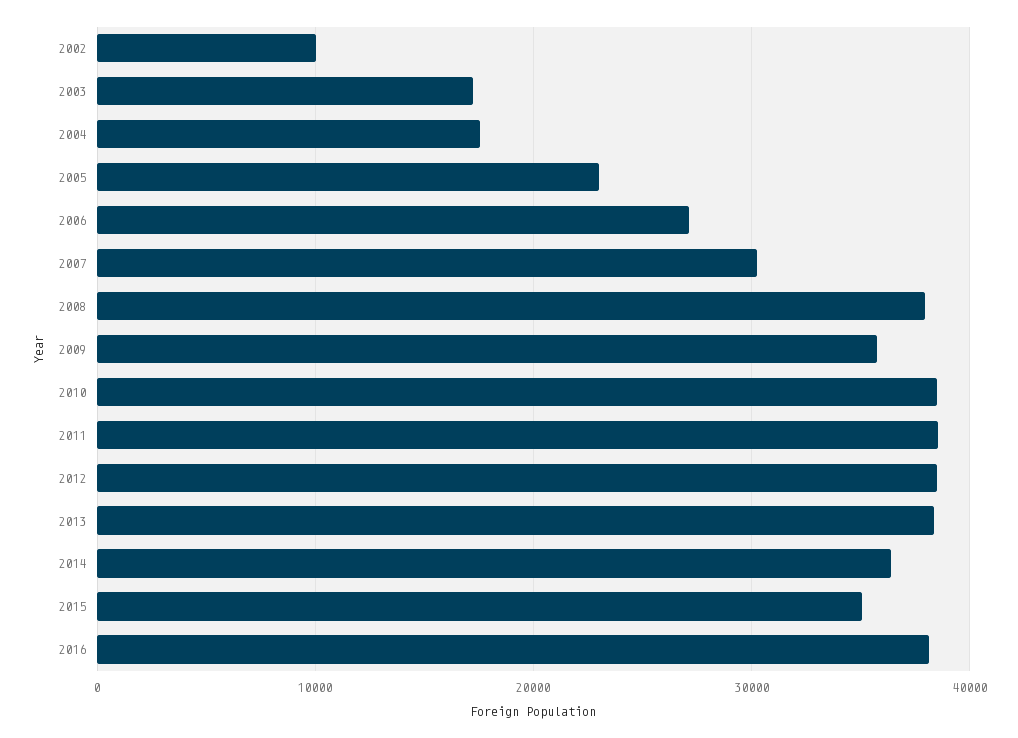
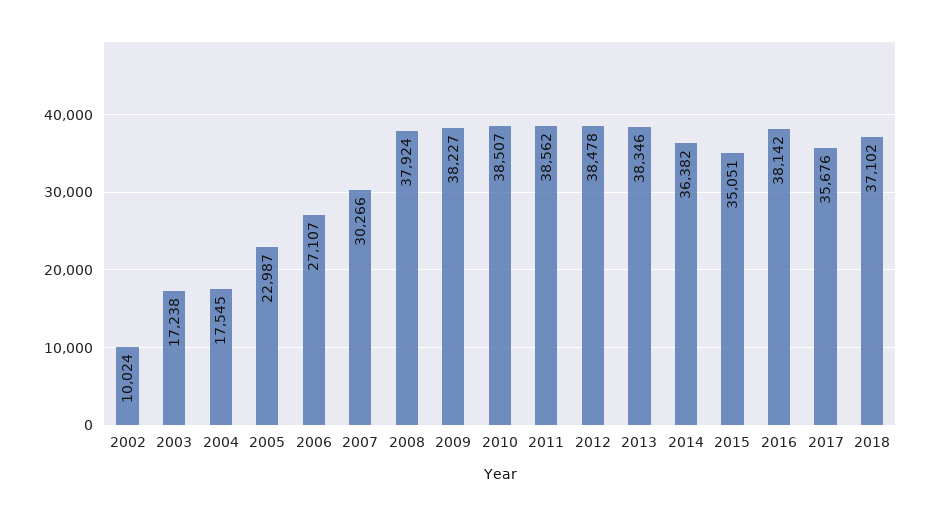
2009: 36000 -> 38227
2017: none -> 35676
2018: none -> 37102

